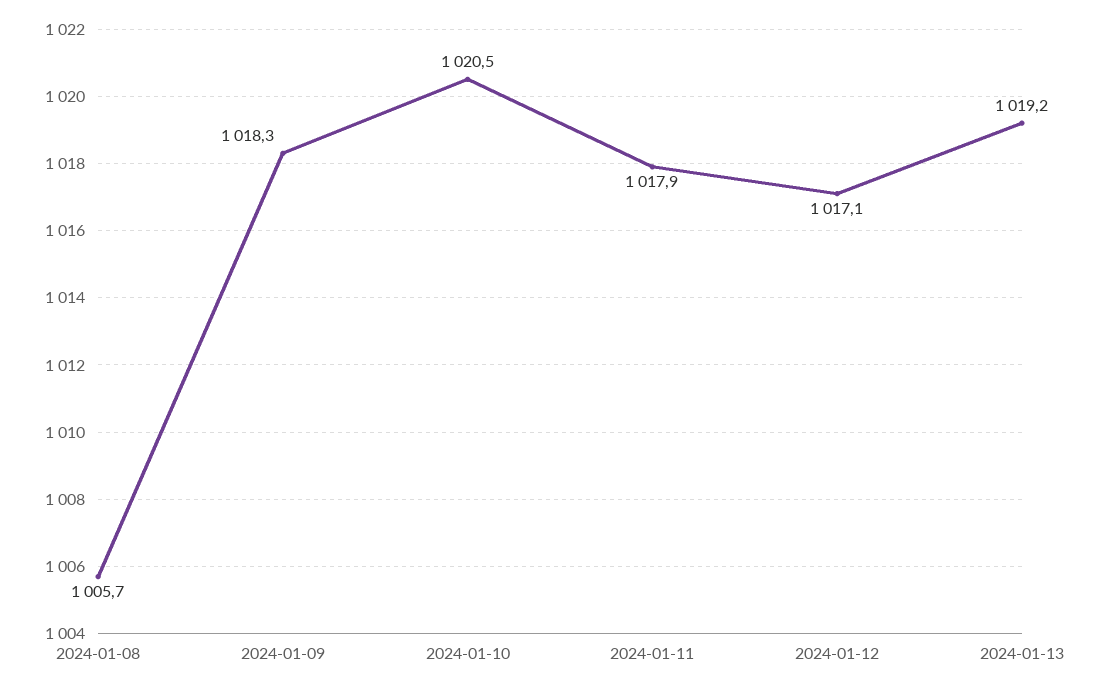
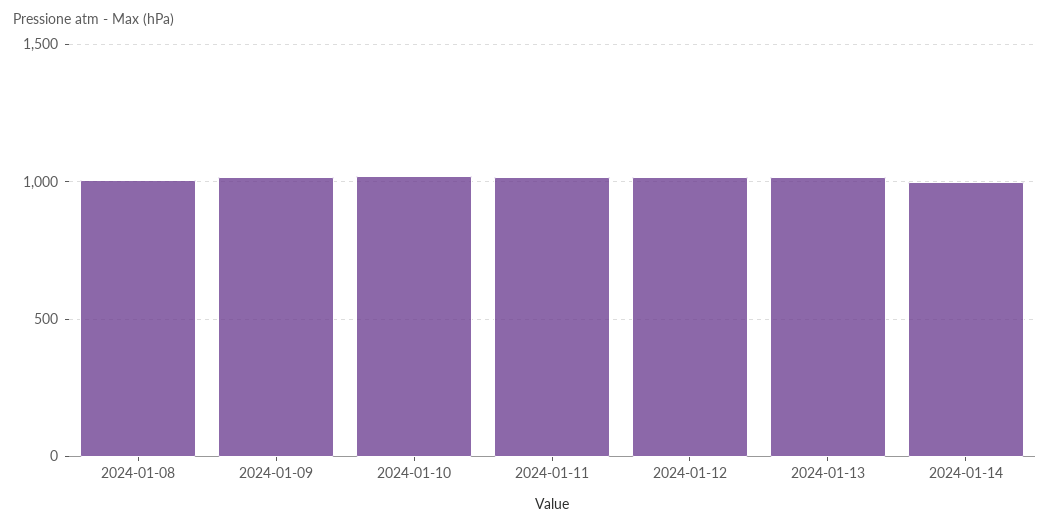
2024-01-14: none -> 1000

